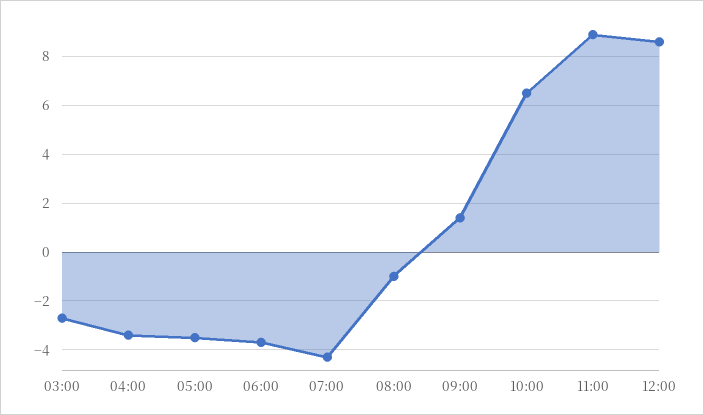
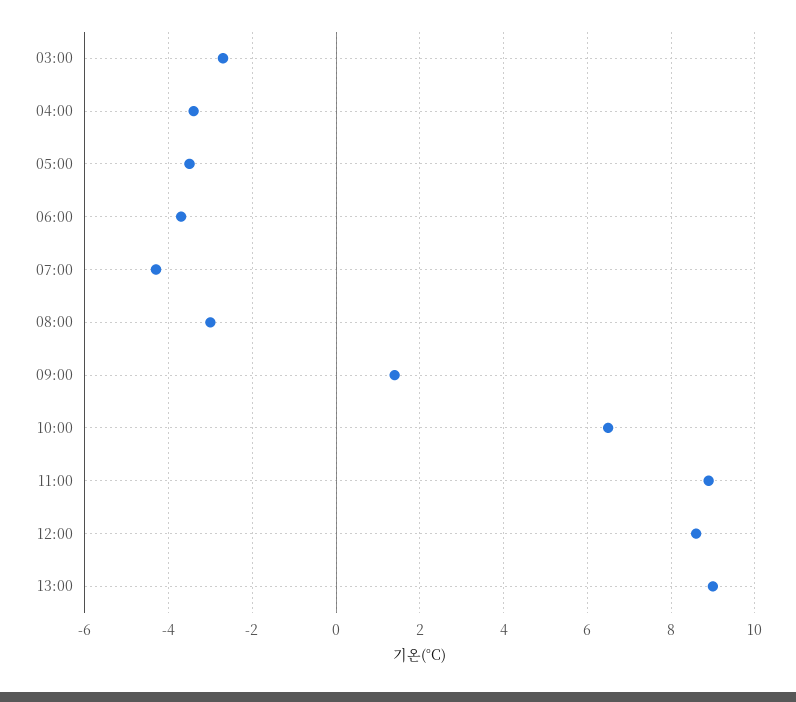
08:00: -1 -> -3
13:00: none -> 9

